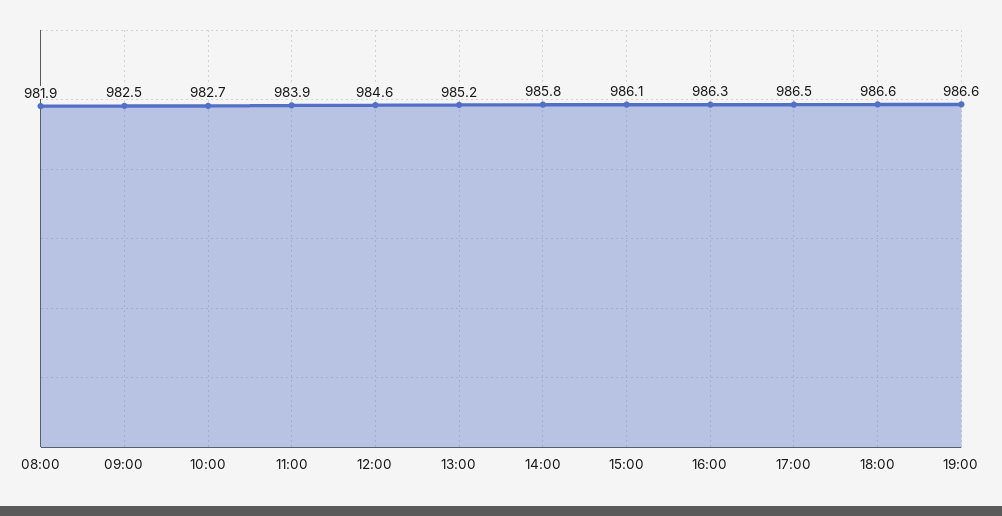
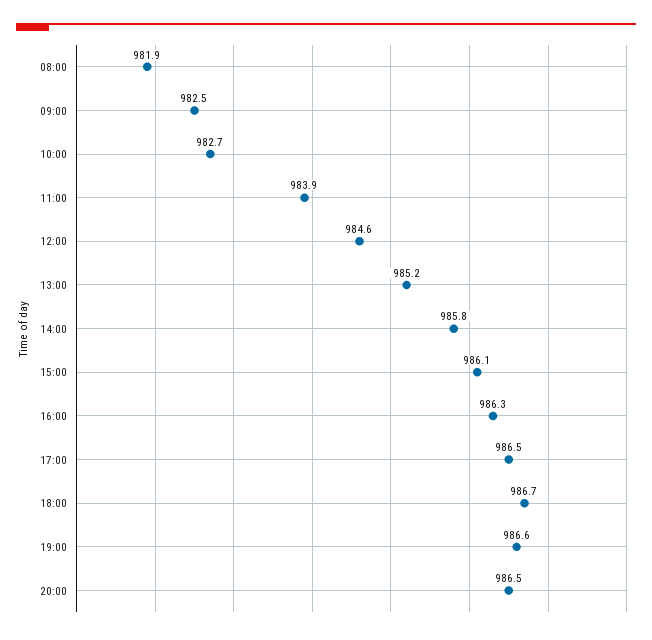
18:00: 986.6 -> 986.7
20:00: none -> 986.5

